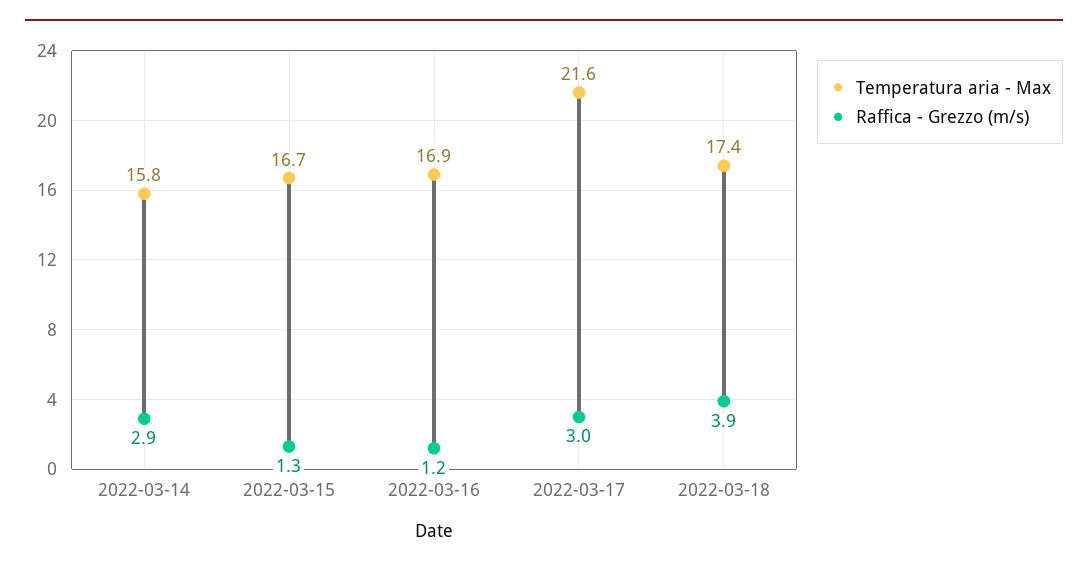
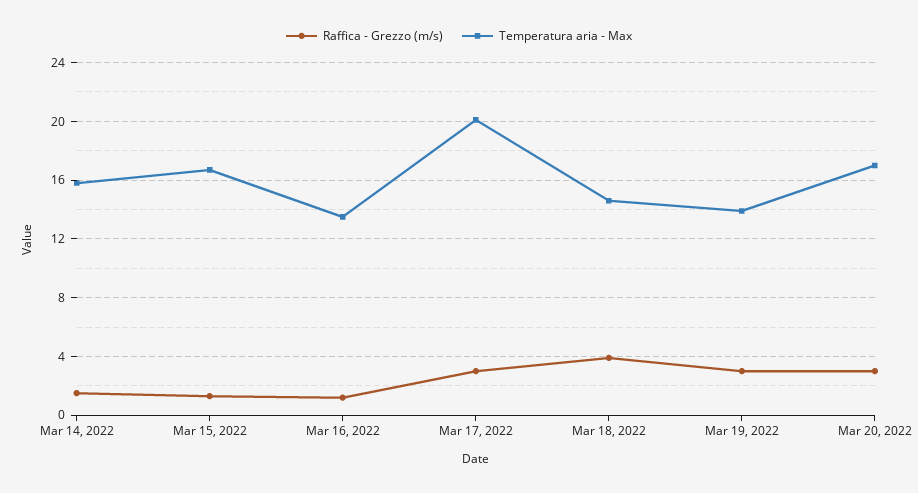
Raffica - Grezzo (m/s), 2022-03-14: 2.9 -> 1.5
Temperatura aria - Max, 2022-03-16: 16.9 -> 13.5
Temperatura aria - Max, 2022-03-17: 21.6 -> 20
Temperatura aria - Max, 2022-03-18: 17.4 -> 14.5
Raffica - Grezzo (m/s), Mar 19, 2022: none -> 3
Temperatura aria - Max, Mar 19, 2022: none -> 14
Raffica - Grezzo (m/s), Mar 20, 2022: none -> 3
Temperatura aria - Max, Mar 20, 2022: none -> 17

